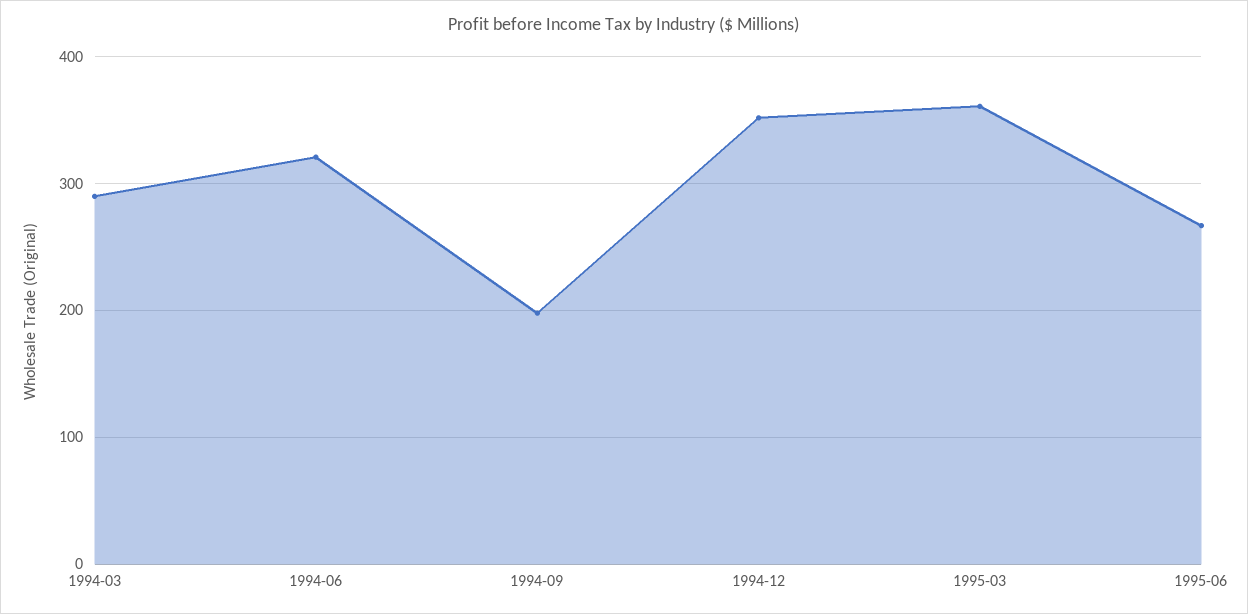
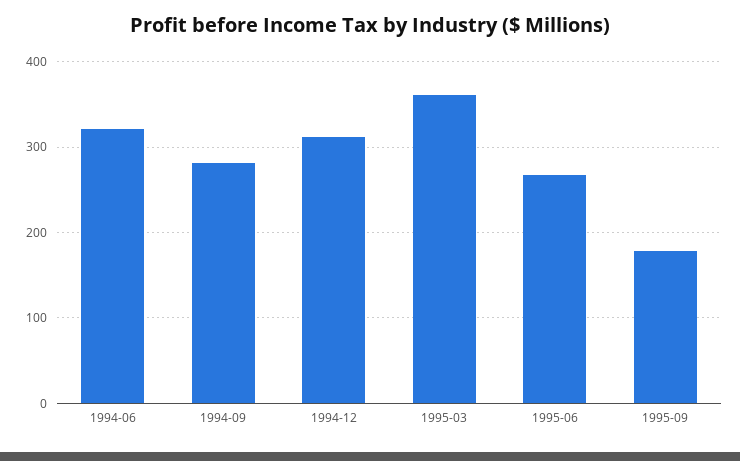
1994-03: 290 -> none
1994-09: 200 -> 280
1994-12: 350 -> 310
1995-09: none -> 180

